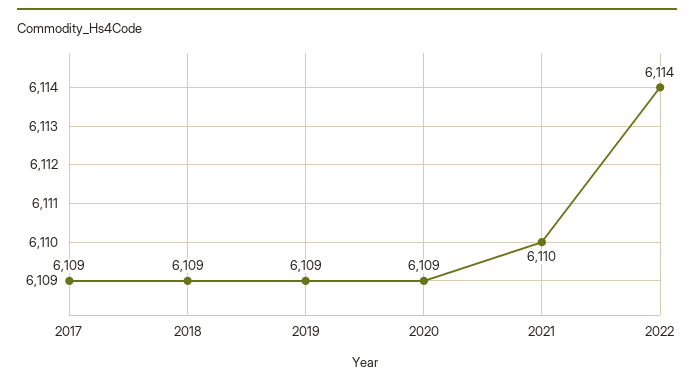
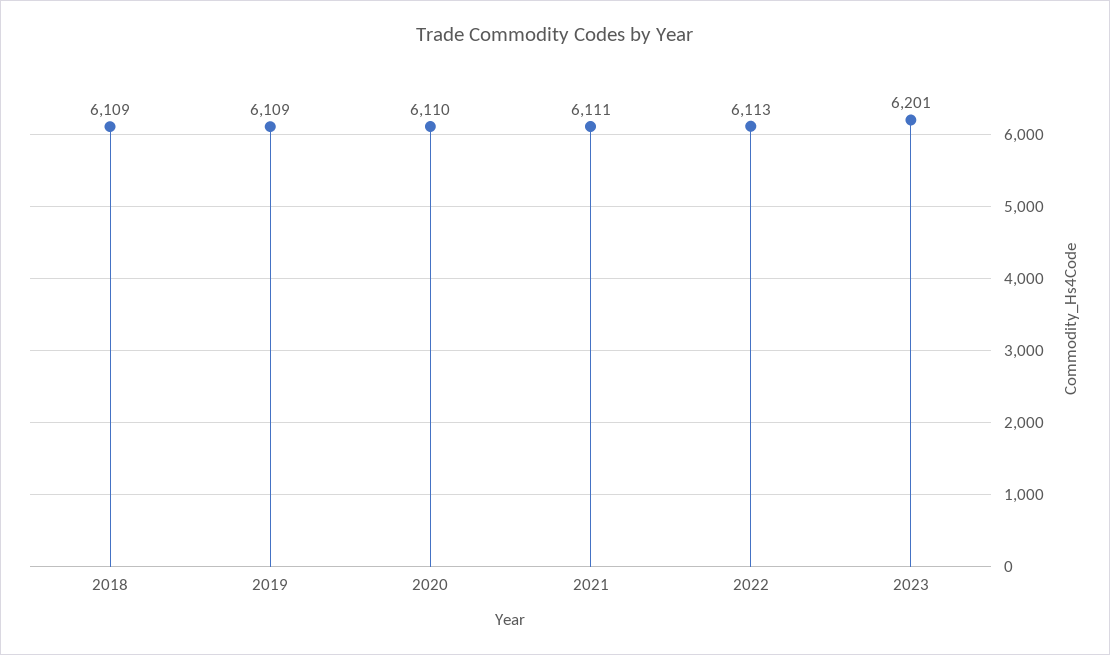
2017: 6109 -> none
2020: 6109 -> 6110
2021: 6110 -> 6111
2022: 6114 -> 6113
2023: none -> 6201

